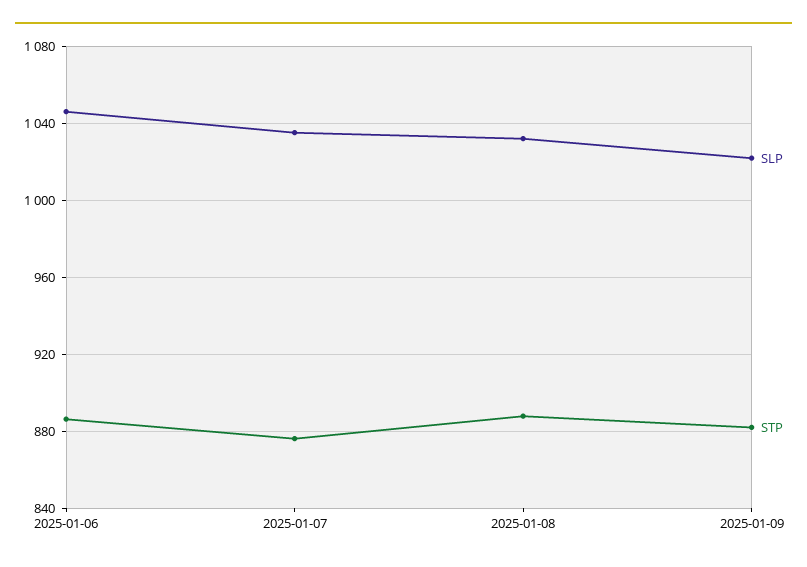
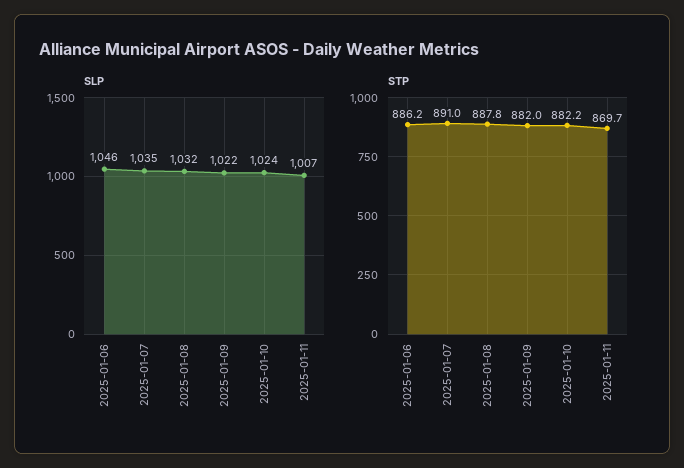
STP, 2025-01-07: 875 -> 891
SLP, 2025-01-10: none -> 1024
SLP, 2025-01-11: none -> 1007
STP, 2025-01-10: none -> 882.2
STP, 2025-01-11: none -> 869.7

